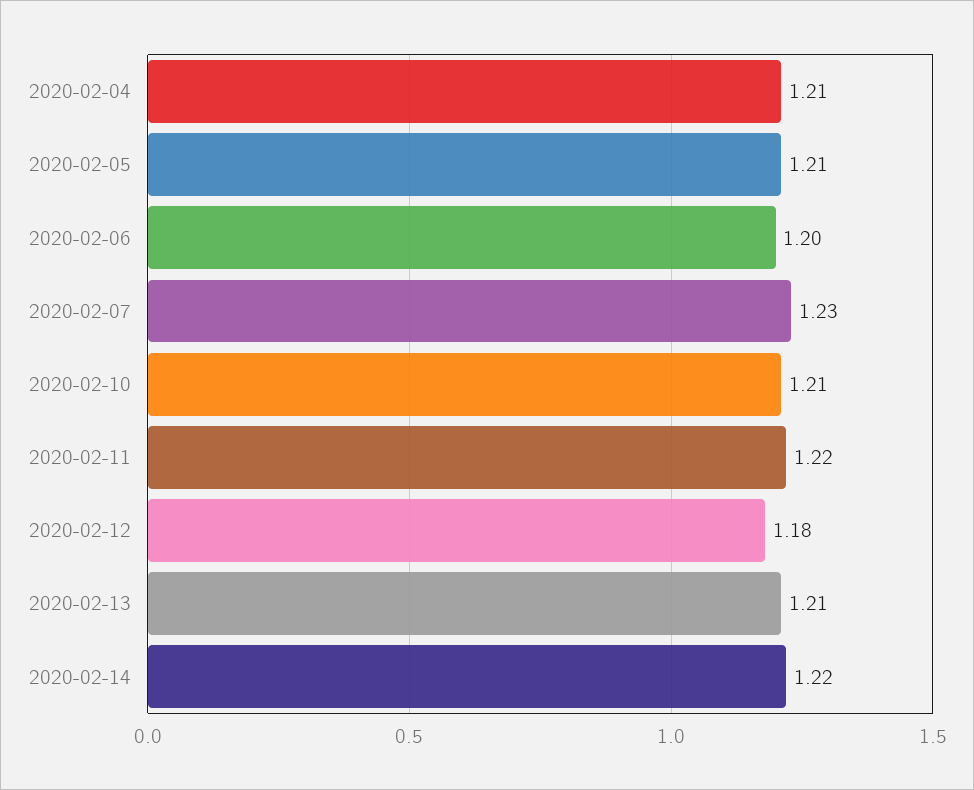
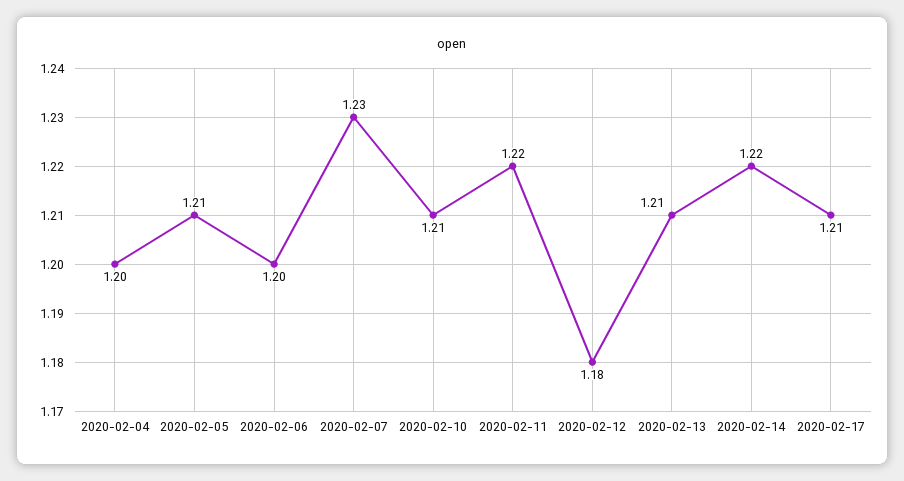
2020-02-04: 1.21 -> 1.2
2020-02-17: none -> 1.21

